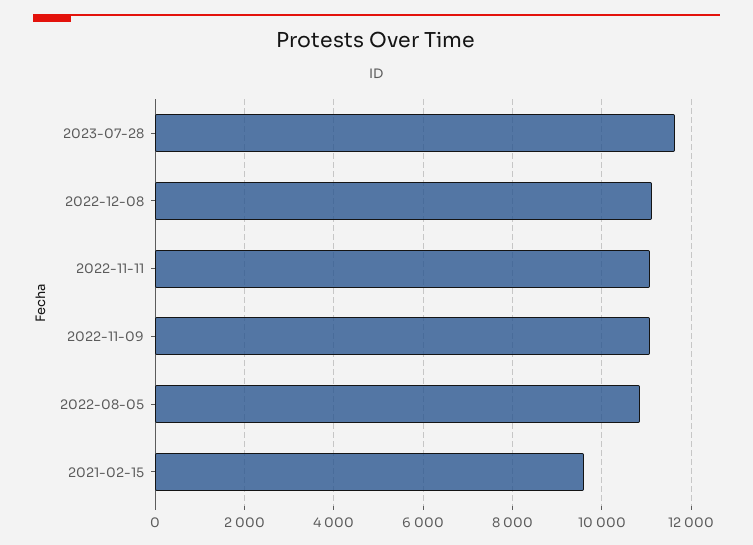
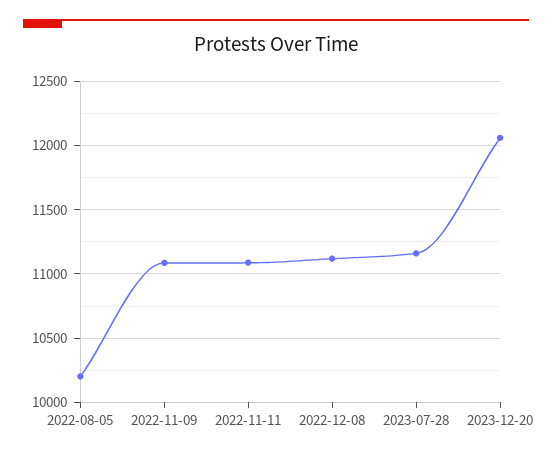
2023-07-28: 11600 -> 11150
2022-08-05: 10800 -> 10200
2021-02-15: 9600 -> none
2023-12-20: none -> 12050

